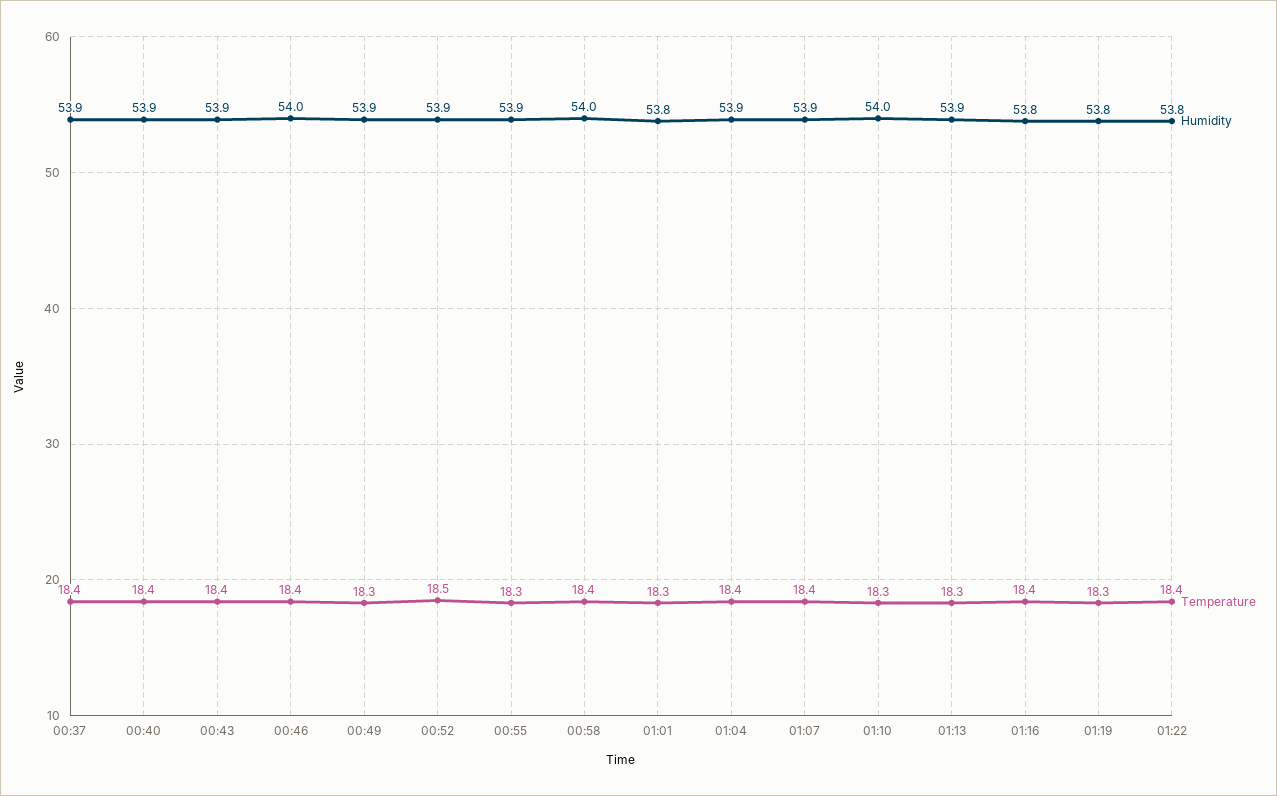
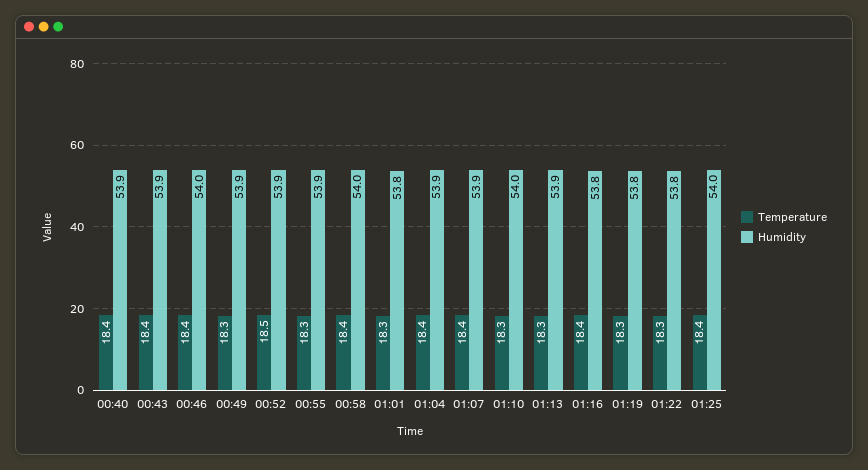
Humidity, 00:37: 53.9 -> none
Temperature, 00:37: 18.4 -> none
Temperature, 01:22: 18.4 -> 18.3
Temperature, 01:25: none -> 18.4
Humidity, 01:25: none -> 54

